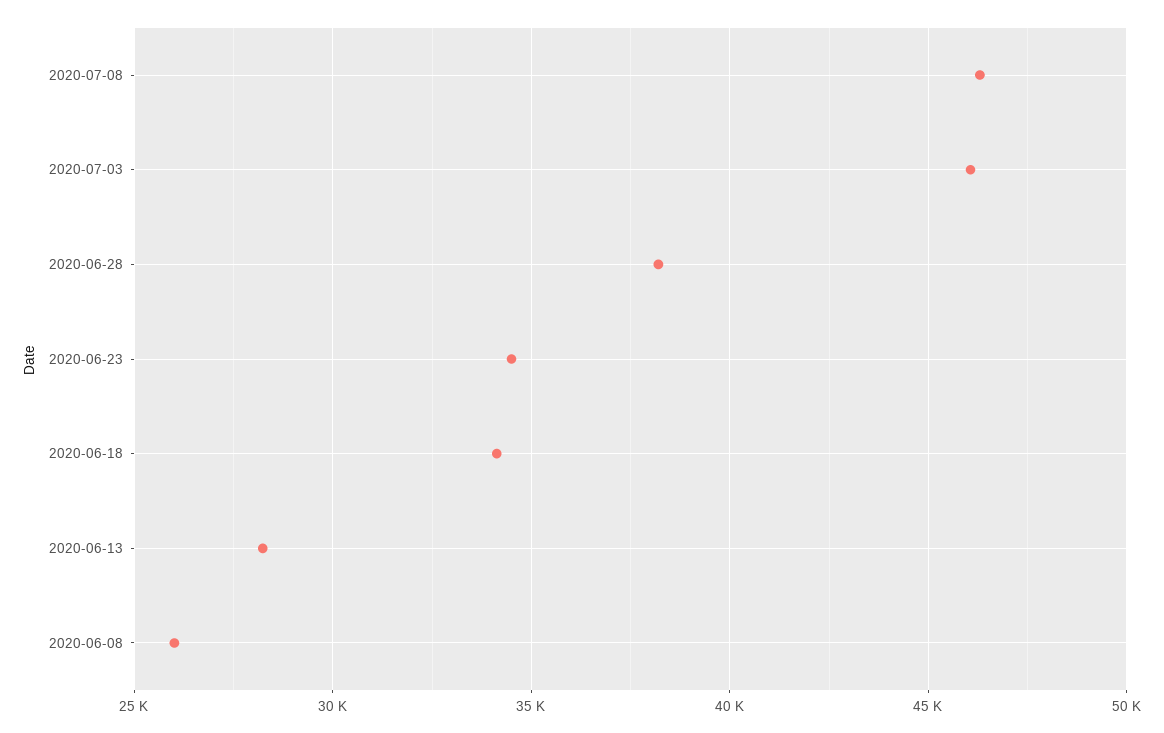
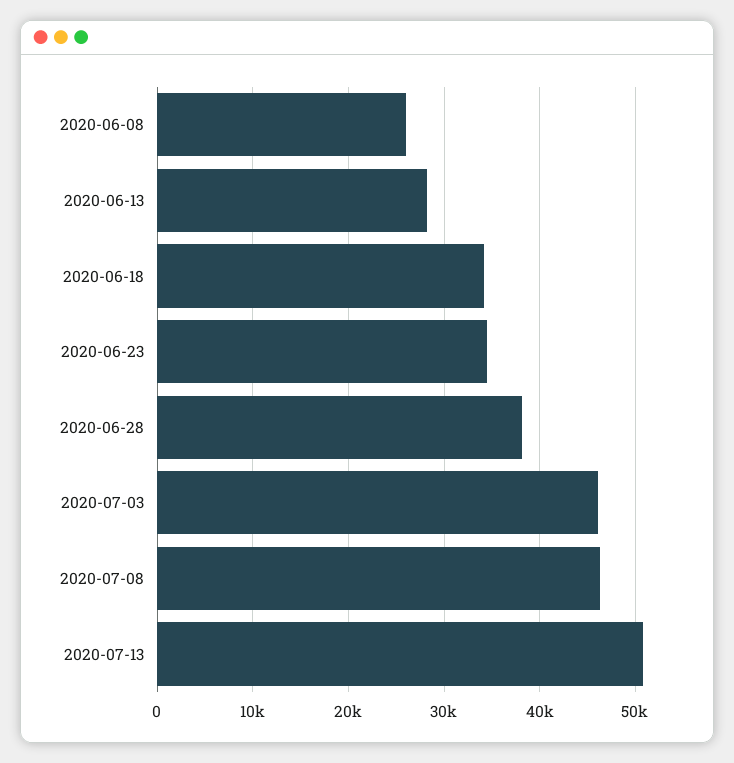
2020-07-13: none -> 51000

